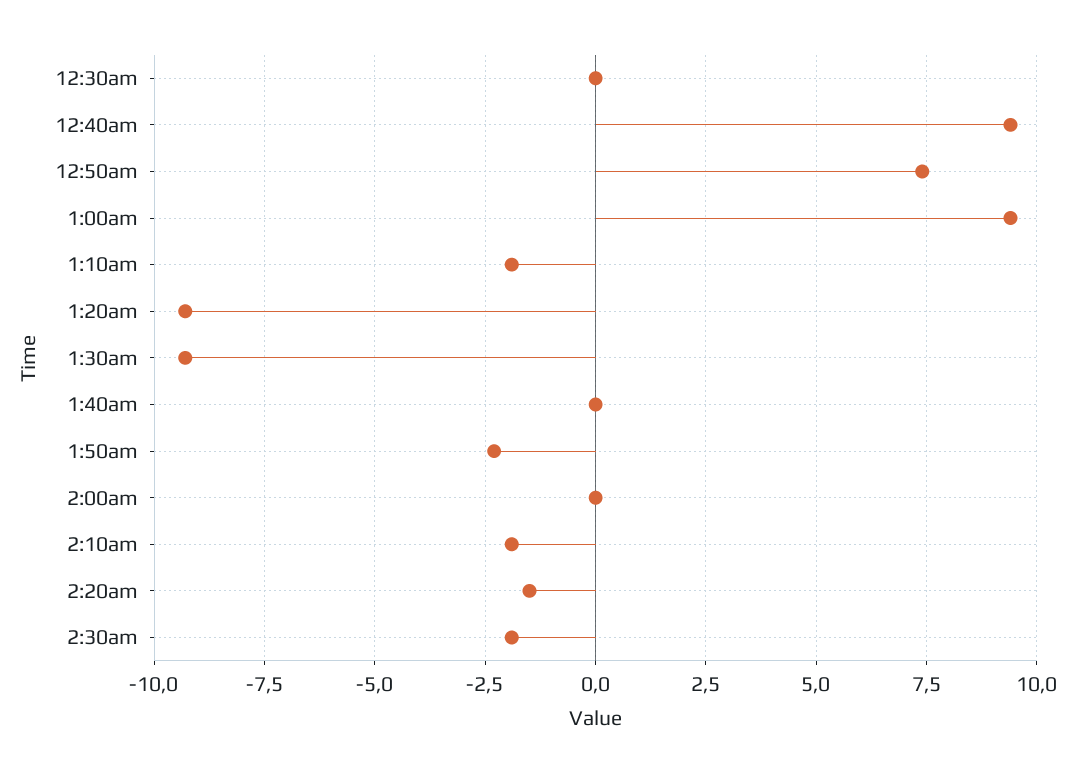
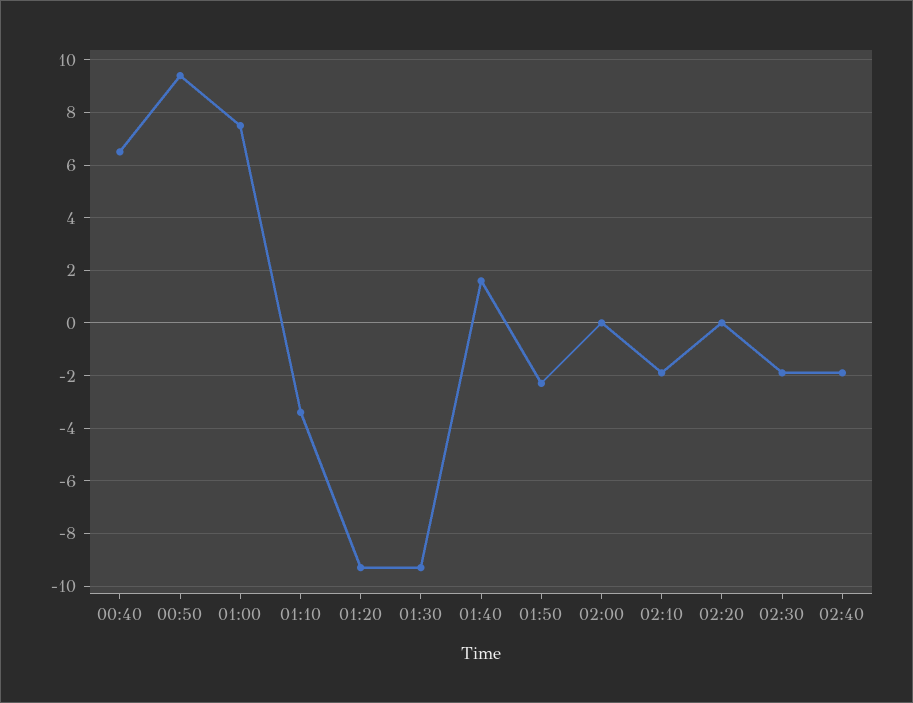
12:30am: 0 -> none
12:40am: 9.5 -> 6.5
12:50am: 7.5 -> 9.5
1:00am: 9.5 -> 7.5
1:10am: -2 -> -3.5
1:40am: 0 -> 1.5
2:20am: -1.5 -> 0
02:40: none -> -2

